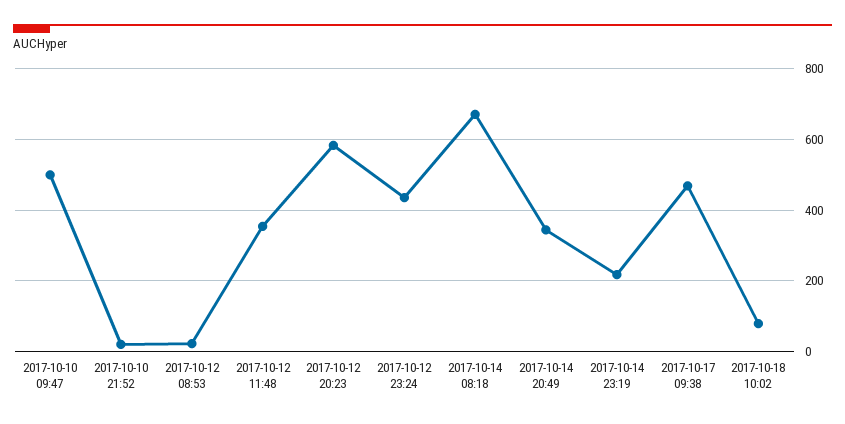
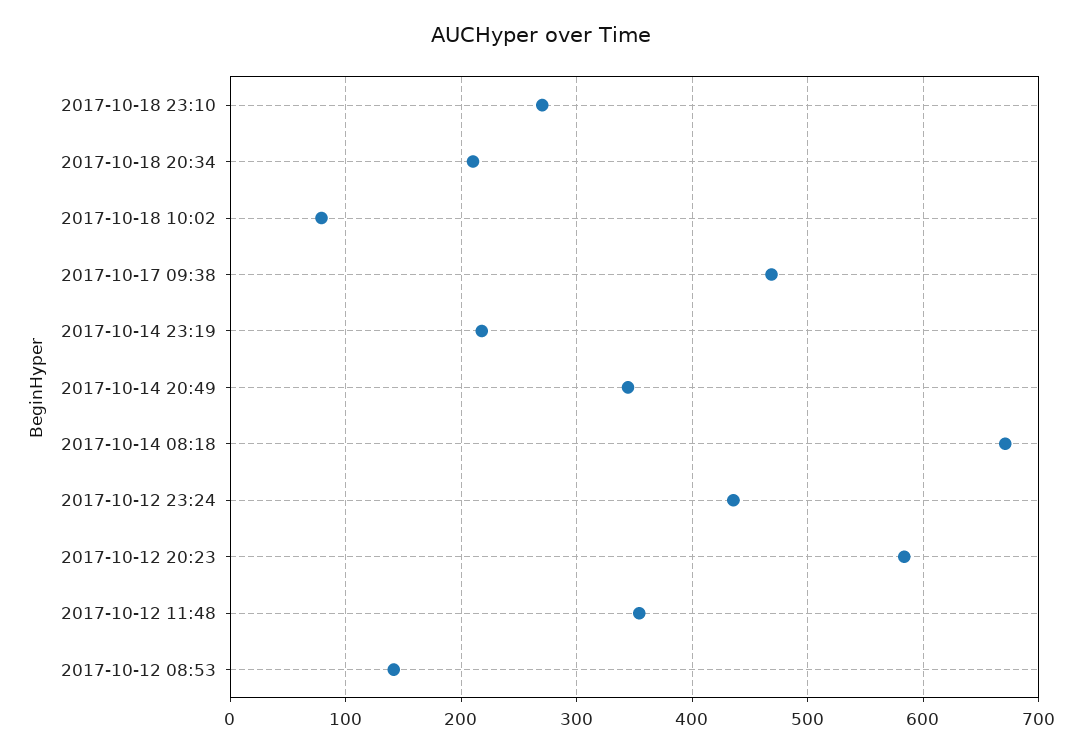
2017-10-10 09:47: 500 -> none
2017-10-10 21:52: 20 -> none
2017-10-12 08:53: 20 -> 140
2017-10-18 23:10: none -> 270
2017-10-18 20:34: none -> 210

